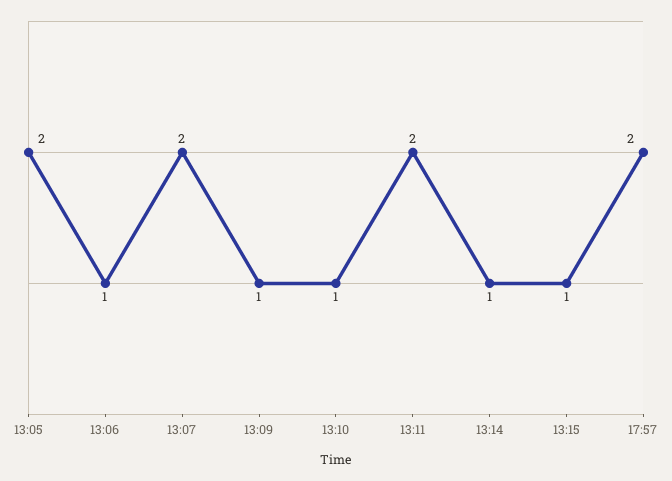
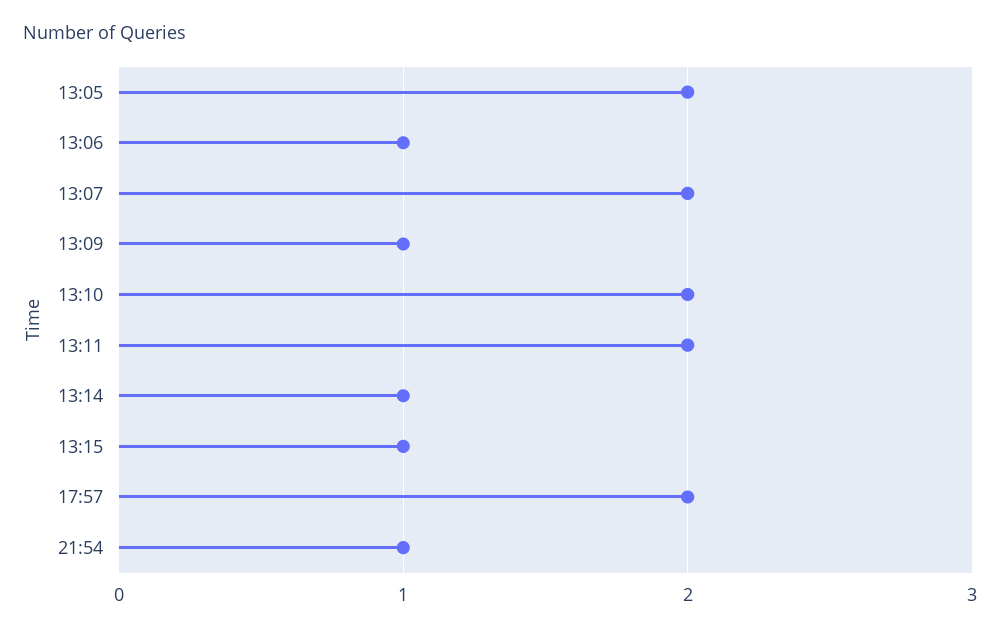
13:10: 1 -> 2
21:54: none -> 1

